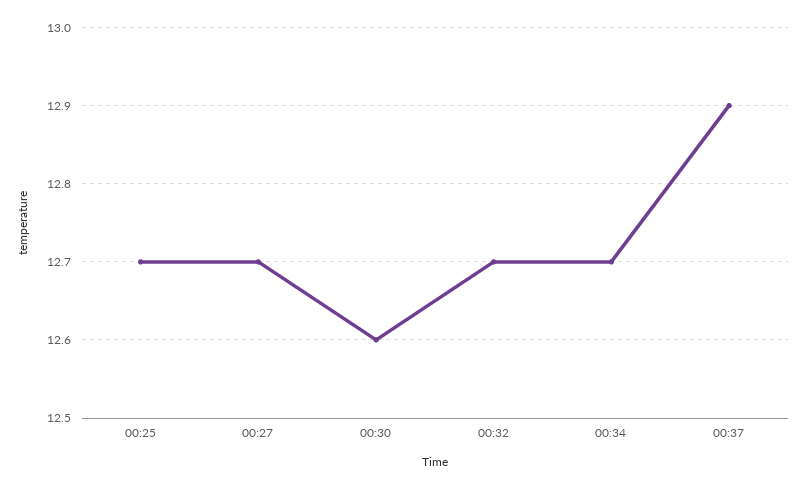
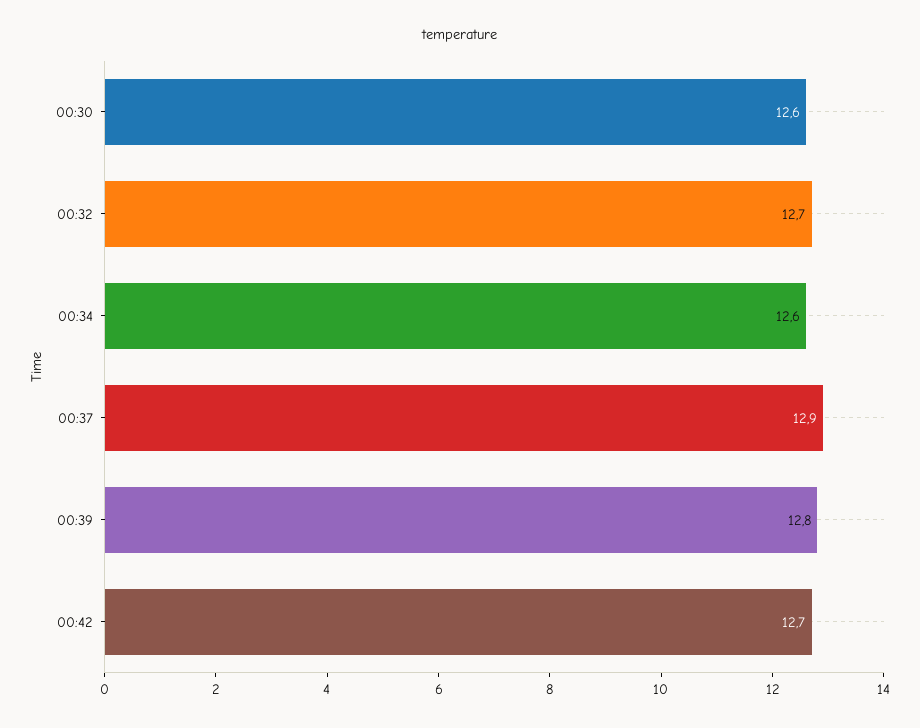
00:25: 12.7 -> none
00:27: 12.7 -> none
00:34: 12.7 -> 12.6
00:39: none -> 12.8
00:42: none -> 12.7

